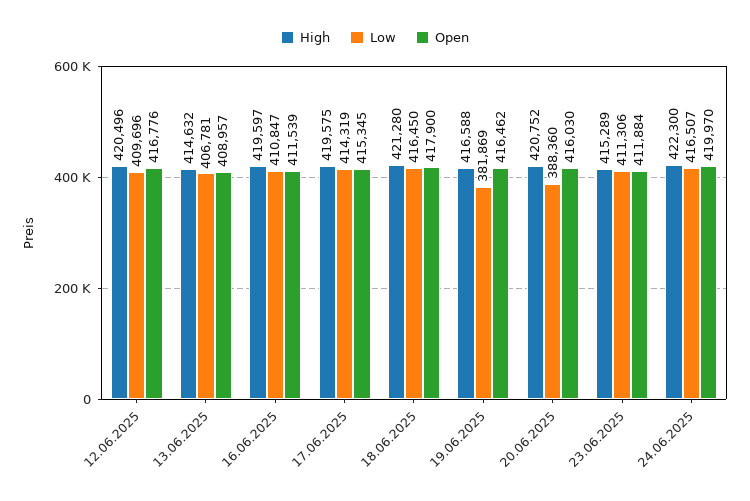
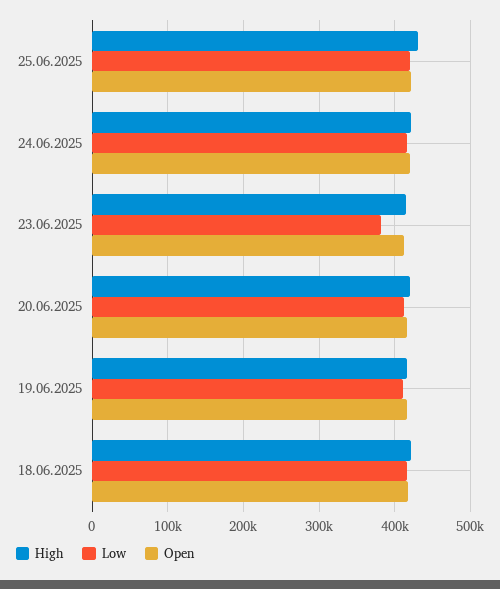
High, 12.06.2025: 420496 -> none
Low, 12.06.2025: 409696 -> none
Open, 12.06.2025: 416776 -> none
High, 13.06.2025: 414632 -> none
Low, 13.06.2025: 406781 -> none
Open, 13.06.2025: 408957 -> none
High, 16.06.2025: 419597 -> none
Low, 16.06.2025: 410847 -> none
Open, 16.06.2025: 411539 -> none
High, 17.06.2025: 419575 -> none
Low, 17.06.2025: 414319 -> none
Open, 17.06.2025: 415345 -> none
Low, 19.06.2025: 381869 -> 410000
Low, 20.06.2025: 388360 -> 410000
Low, 23.06.2025: 411306 -> 380000
High, 25.06.2025: none -> 430000
Low, 25.06.2025: none -> 420000
Open, 25.06.2025: none -> 420000

